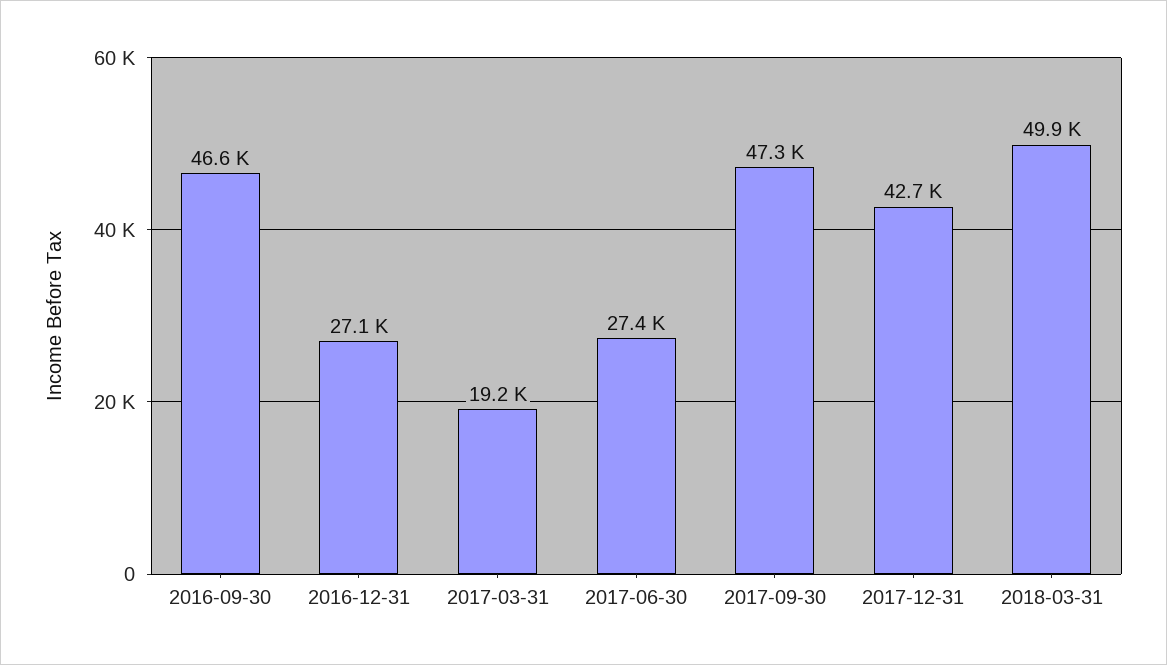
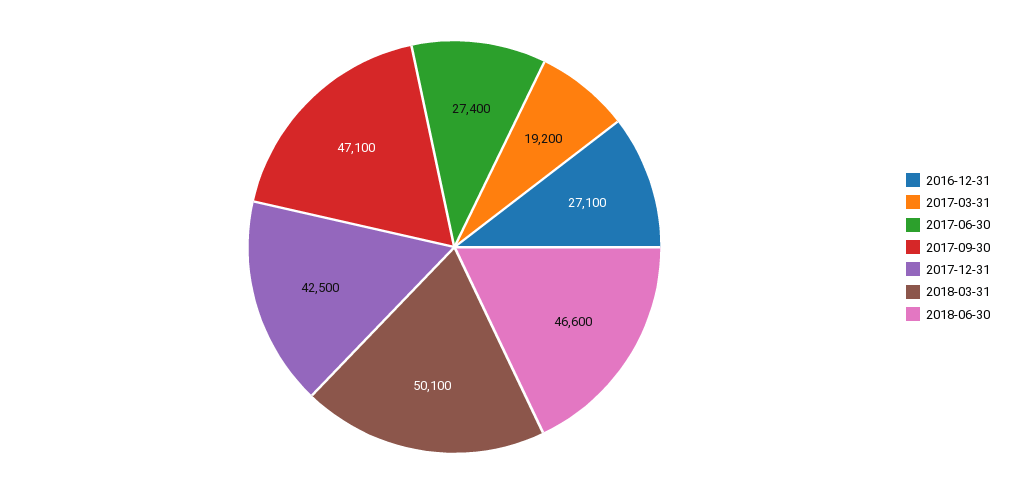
2016-09-30: 46600 -> none
2017-09-30: 47300 -> 47100
2017-12-31: 42700 -> 42500
2018-03-31: 49900 -> 50100
2018-06-30: none -> 46600

